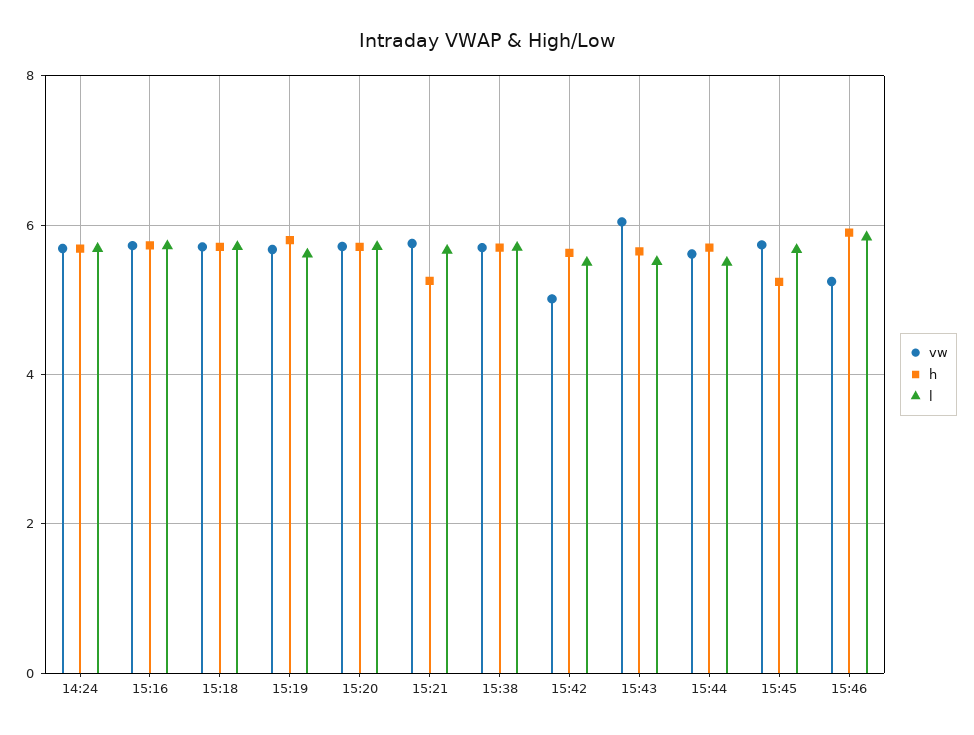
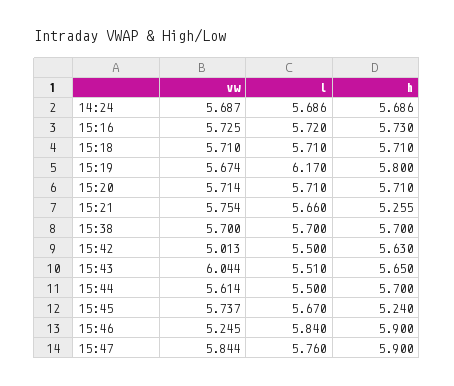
l, 15:19: 5.6 -> 6.17
vw, 15:47: none -> 5.844
l, 15:47: none -> 5.76
h, 15:47: none -> 5.9

